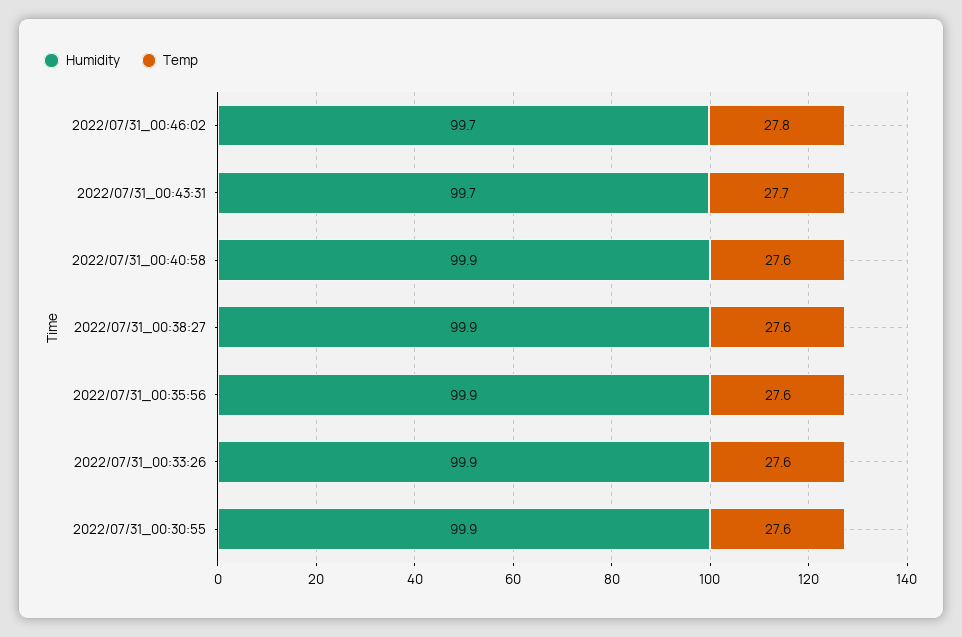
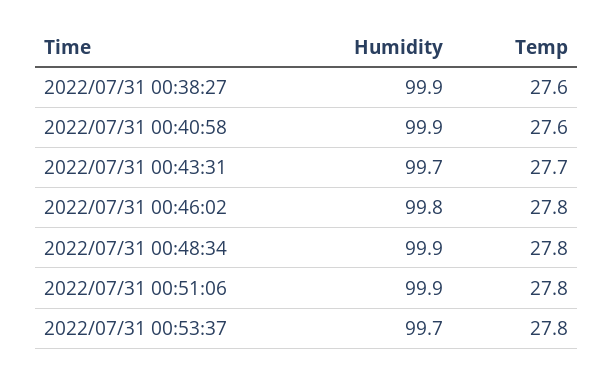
Humidity, 2022/07/31_00:46:02: 99.7 -> 99.8
Humidity, 2022/07/31_00:35:56: 99.9 -> none
Temp, 2022/07/31_00:35:56: 27.6 -> none
Humidity, 2022/07/31_00:33:26: 99.9 -> none
Temp, 2022/07/31_00:33:26: 27.6 -> none
Humidity, 2022/07/31_00:30:55: 99.9 -> none
Temp, 2022/07/31_00:30:55: 27.6 -> none
Humidity, 2022/07/31 00:48:34: none -> 99.9
Temp, 2022/07/31 00:48:34: none -> 27.8
Humidity, 2022/07/31 00:51:06: none -> 99.9
Temp, 2022/07/31 00:51:06: none -> 27.8
Humidity, 2022/07/31 00:53:37: none -> 99.7
Temp, 2022/07/31 00:53:37: none -> 27.8

